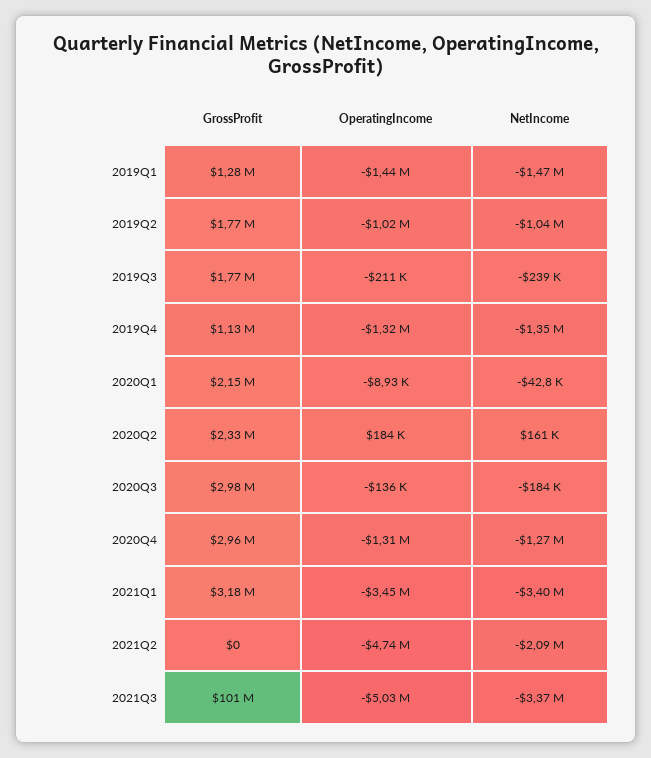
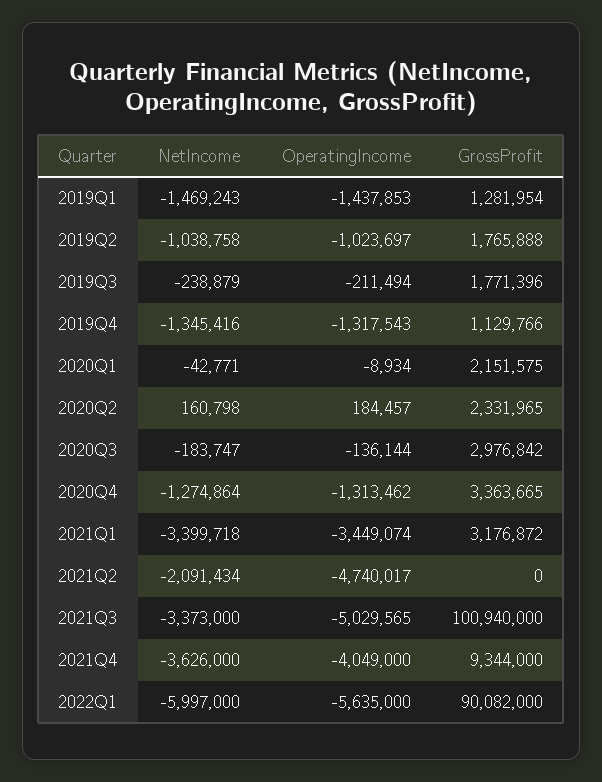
GrossProfit, 2020Q4: 2960000 -> 3363665
NetIncome, 2021Q4: none -> -3626000
OperatingIncome, 2021Q4: none -> -4049000
GrossProfit, 2021Q4: none -> 9344000
NetIncome, 2022Q1: none -> -5997000
OperatingIncome, 2022Q1: none -> -5635000
GrossProfit, 2022Q1: none -> 90082000

